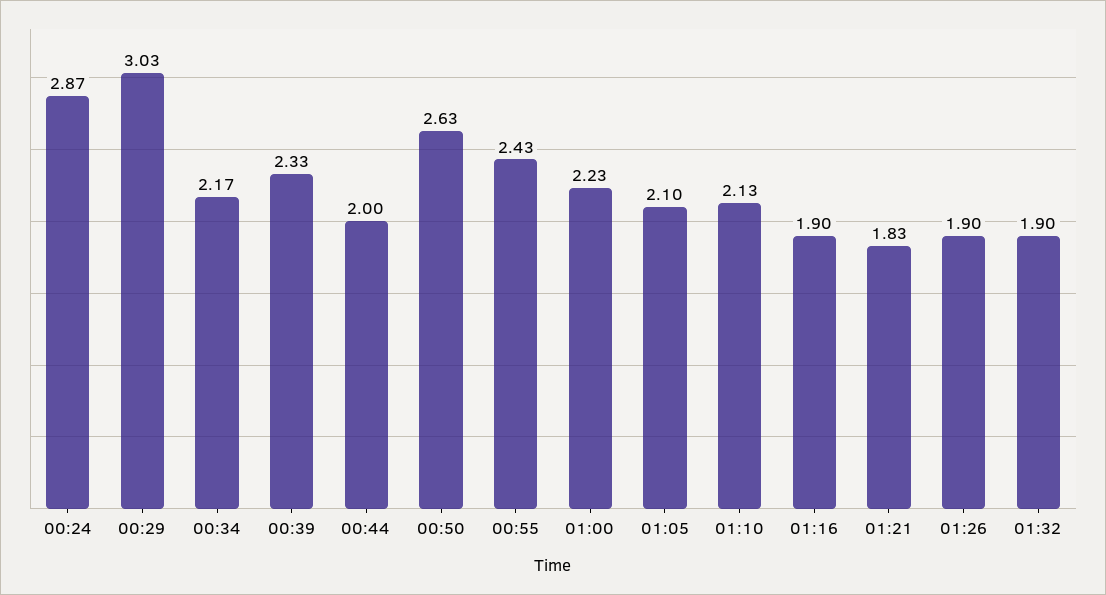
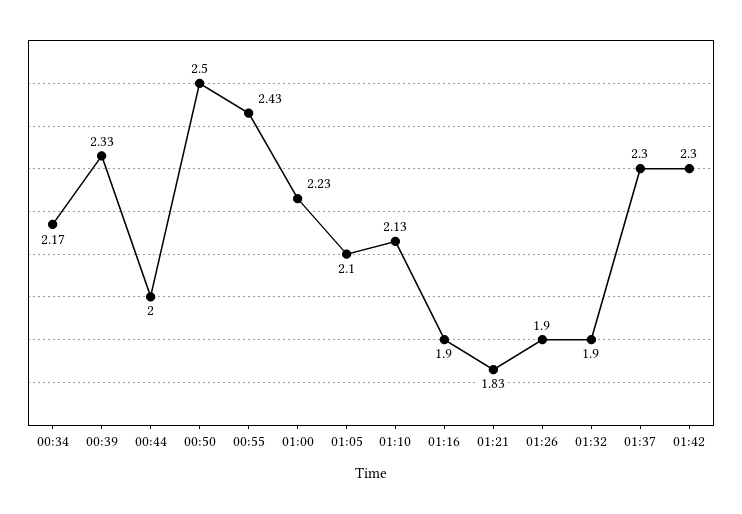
00:24: 2.87 -> none
00:29: 3.03 -> none
00:50: 2.63 -> 2.5
01:37: none -> 2.3
01:42: none -> 2.3

